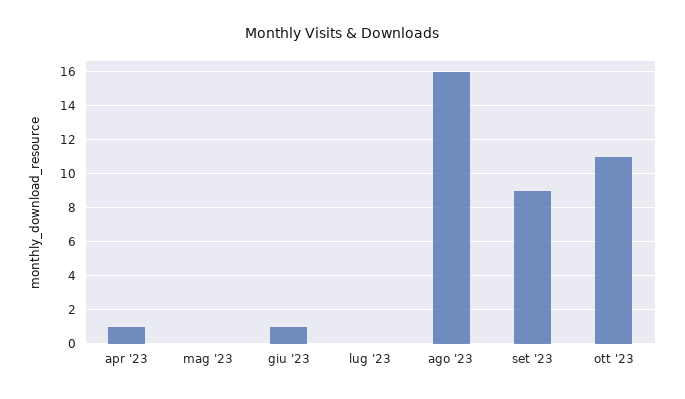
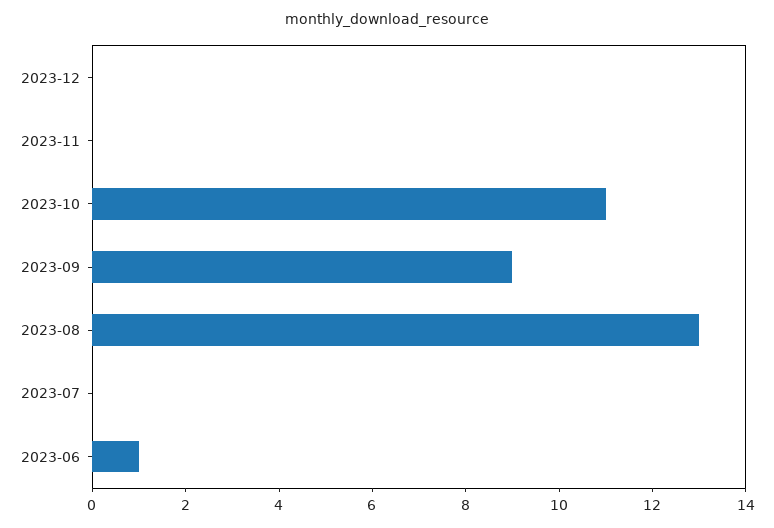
apr '23: 1 -> none
mag '23: 0 -> none
ago '23: 16 -> 13
2023-12: none -> 0
2023-11: none -> 0

